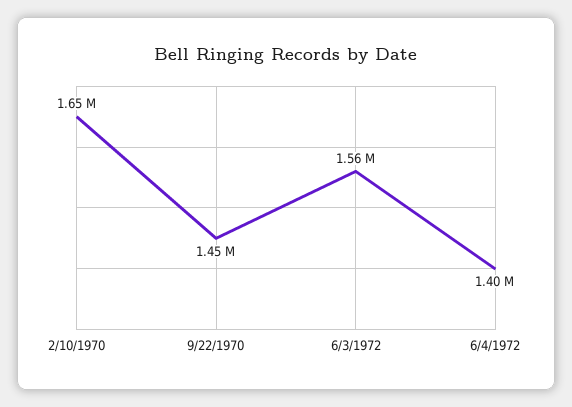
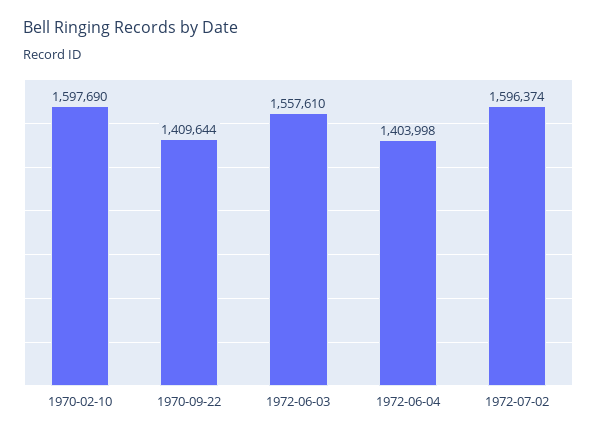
2/10/1970: 1650000 -> 1597690
9/22/1970: 1450000 -> 1409644
1972-07-02: none -> 1596374

